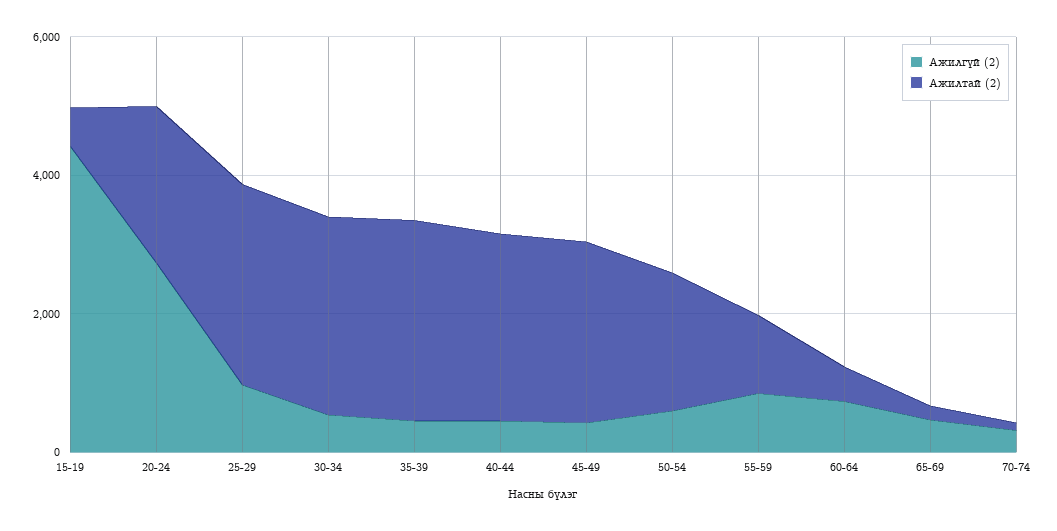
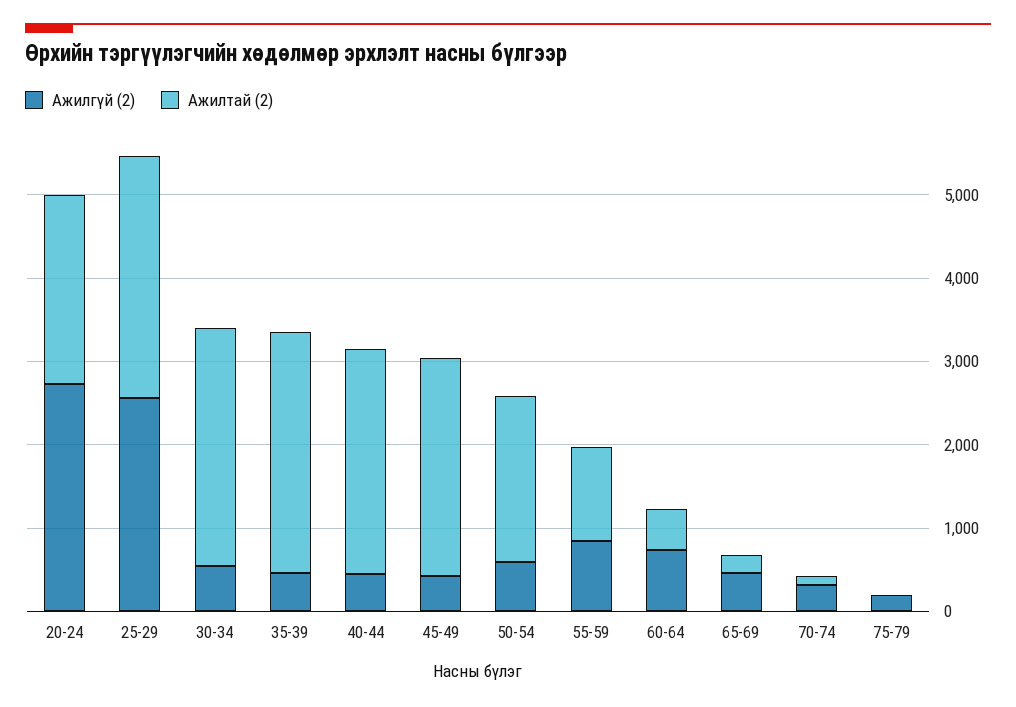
Ажилгүй (2), 15-19: 4500 -> none
Ажилтай (2), 15-19: 500 -> none
Ажилгүй (2), 25-29: 1000 -> 2600
Ажилгүй (2), 75-79: none -> 200
Ажилтай (2), 75-79: none -> 0

